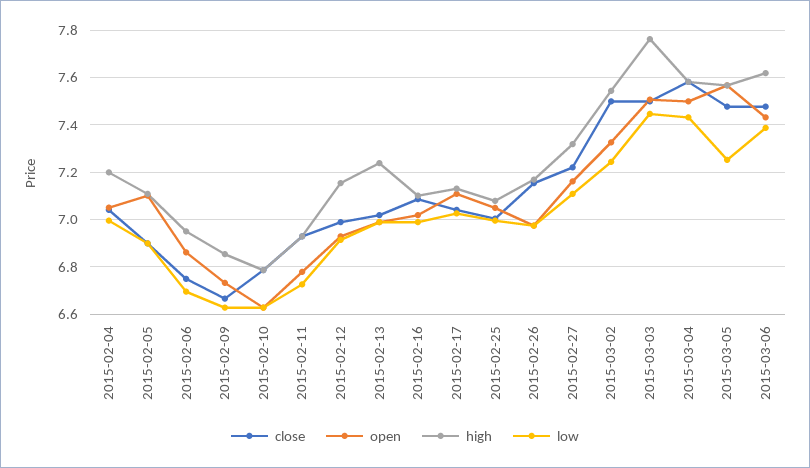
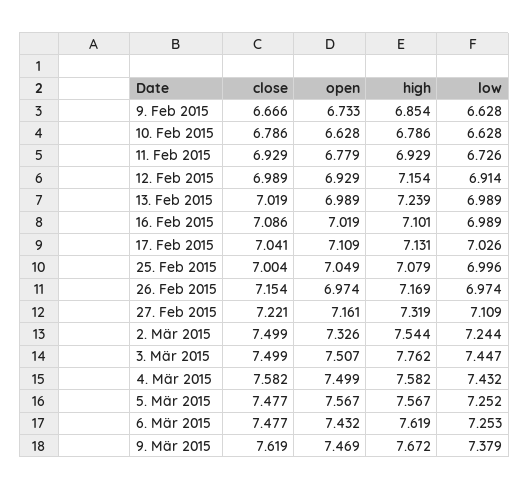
close, 2015-02-04: 7.05 -> none
open, 2015-02-04: 7.05 -> none
high, 2015-02-04: 7.2 -> none
low, 2015-02-04: 7 -> none
close, 2015-02-05: 6.9 -> none
open, 2015-02-05: 7.1 -> none
high, 2015-02-05: 7.1 -> none
low, 2015-02-05: 6.9 -> none
close, 2015-02-06: 6.75 -> none
open, 2015-02-06: 6.85 -> none
high, 2015-02-06: 6.95 -> none
low, 2015-02-06: 6.7 -> none
low, 2015-03-06: 7.4 -> 7.253
close, 9. Mär 2015: none -> 7.619
open, 9. Mär 2015: none -> 7.469
high, 9. Mär 2015: none -> 7.672
low, 9. Mär 2015: none -> 7.379

